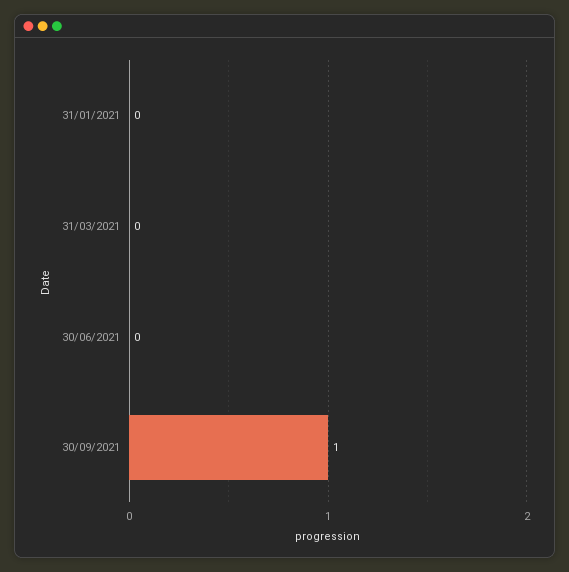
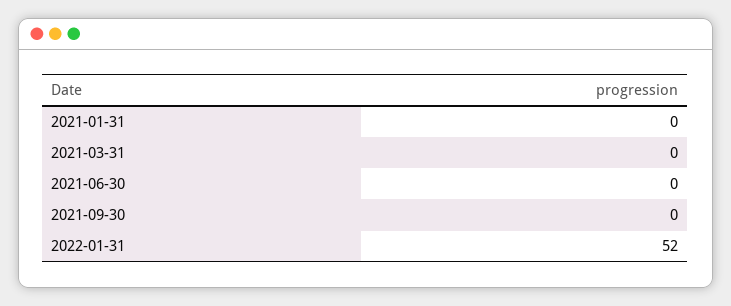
30/09/2021: 1 -> 0
2022-01-31: none -> 52

